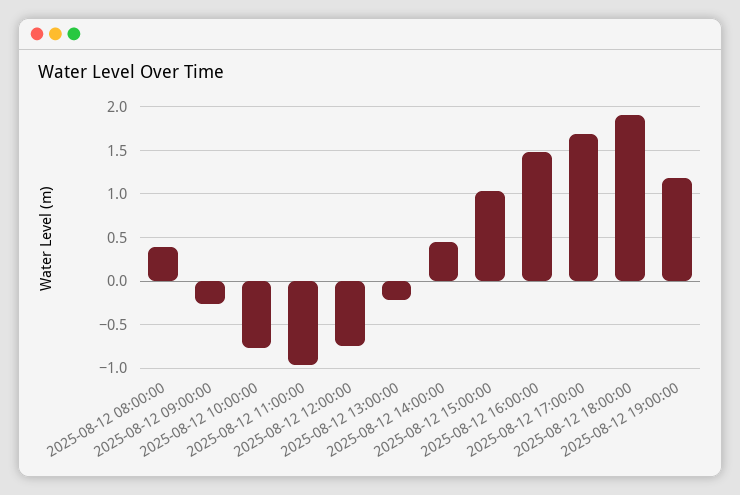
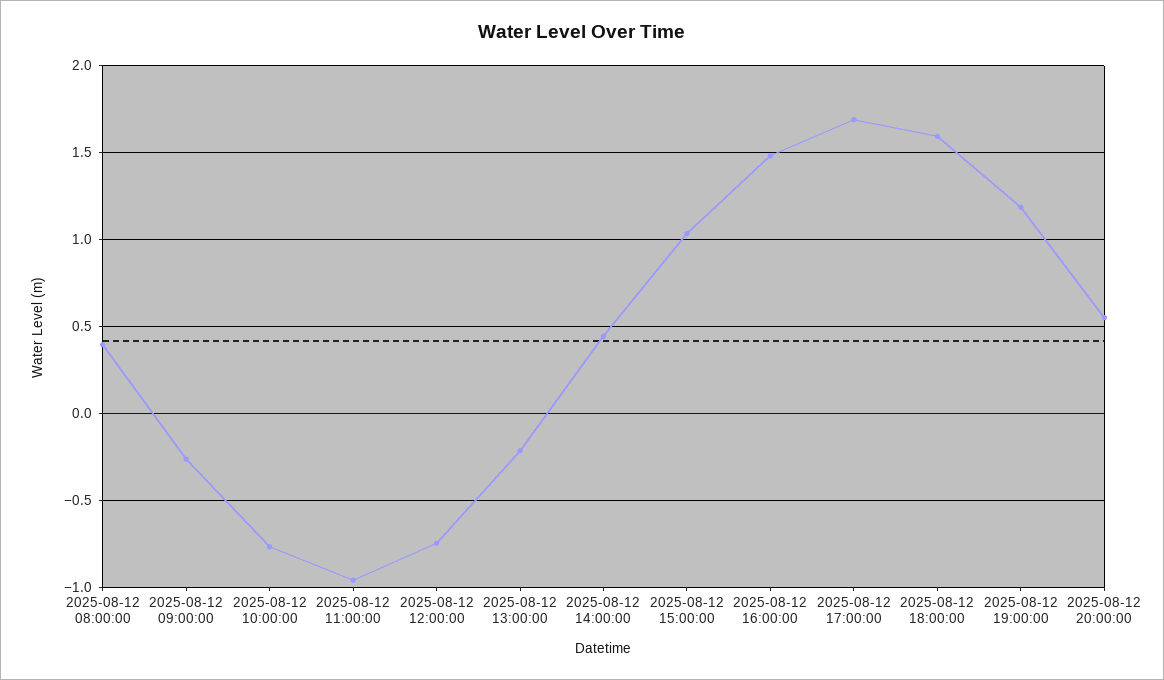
2025-08-12 18:00:00: 1.9 -> 1.6
2025-08-12 20:00:00: none -> 0.55

